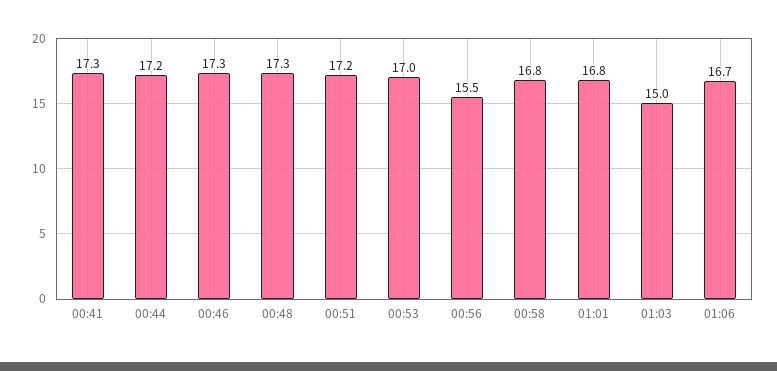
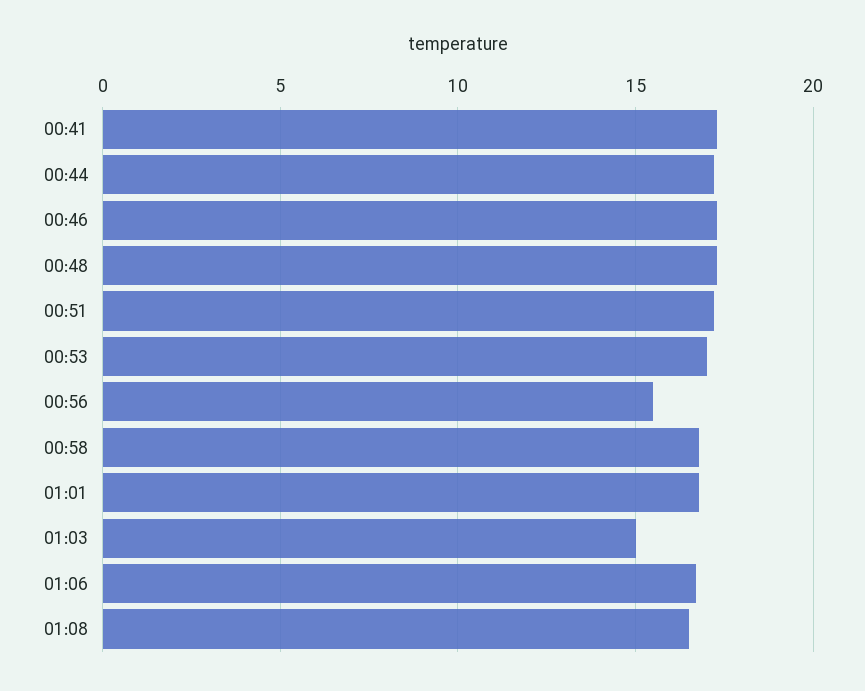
01:08: none -> 16.5

